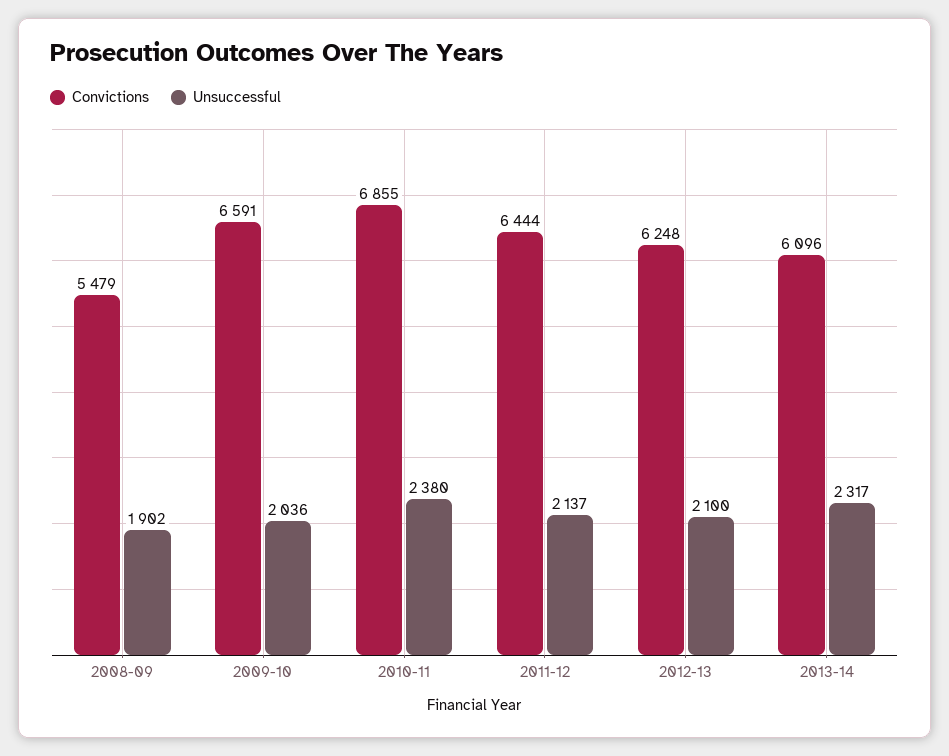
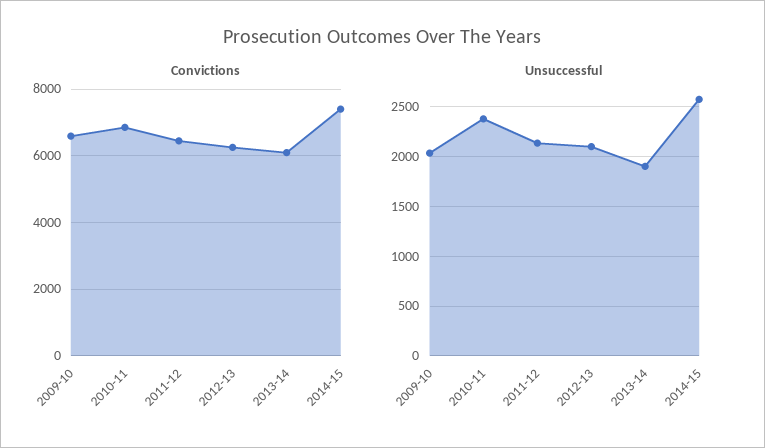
Convictions, 2008-09: 5479 -> none
Unsuccessful, 2008-09: 1902 -> none
Unsuccessful, 2013-14: 2317 -> 1900
Convictions, 2014-15: none -> 7400
Unsuccessful, 2014-15: none -> 2600

